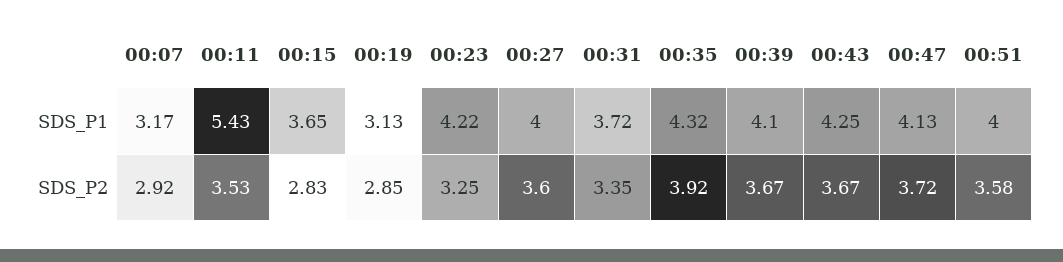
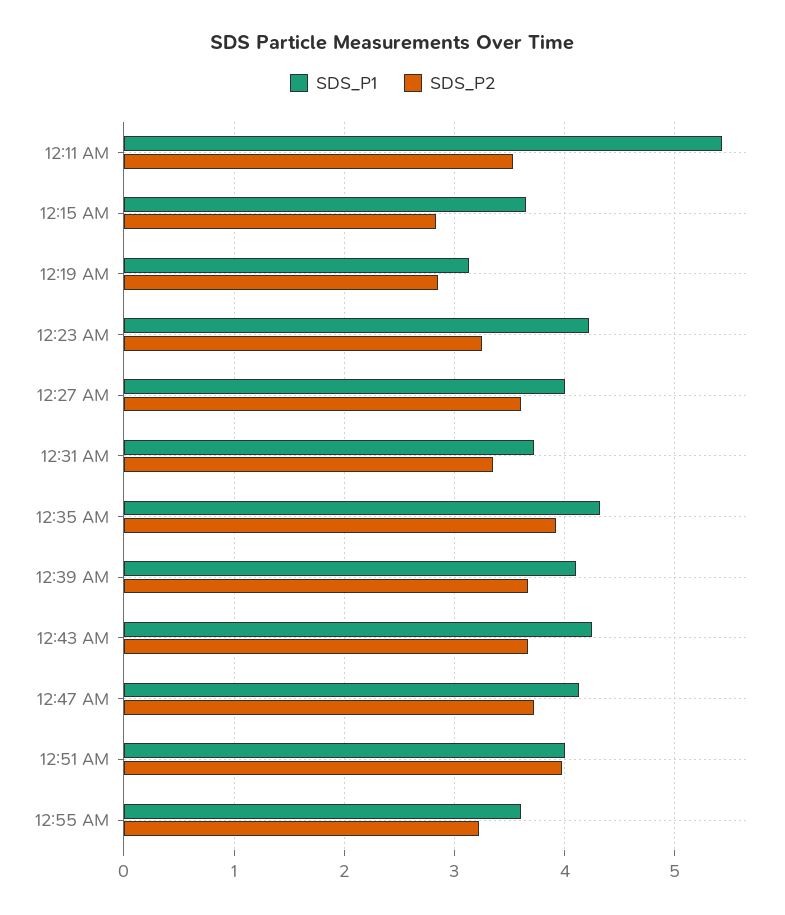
SDS_P1, 00:07: 3.17 -> none
SDS_P2, 00:07: 2.92 -> none
SDS_P2, 00:51: 3.58 -> 4
SDS_P1, 12:55 AM: none -> 3.6
SDS_P2, 12:55 AM: none -> 3.2

